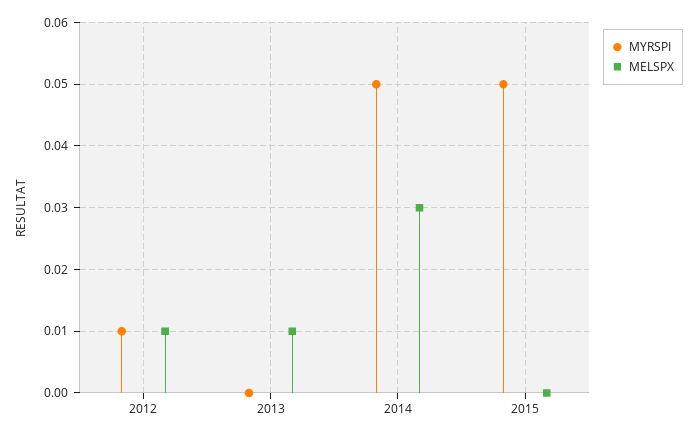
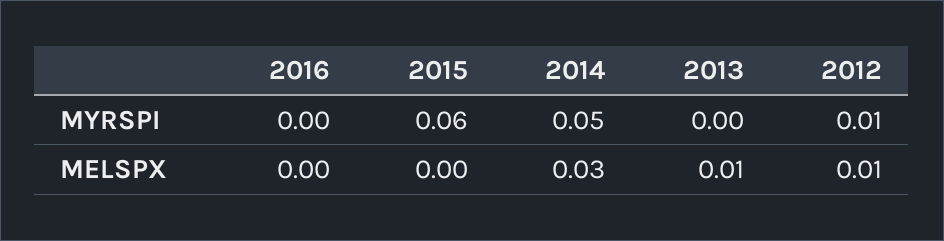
MYRSPI, 2015: 0.05 -> 0.06
MYRSPI, 2016: none -> 0
MELSPX, 2016: none -> 0

